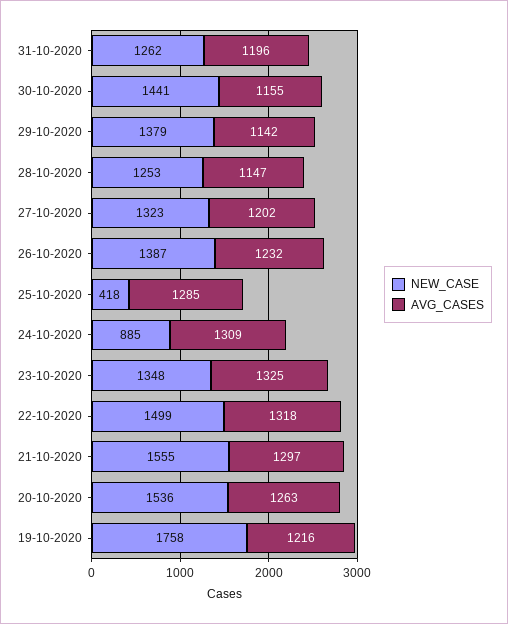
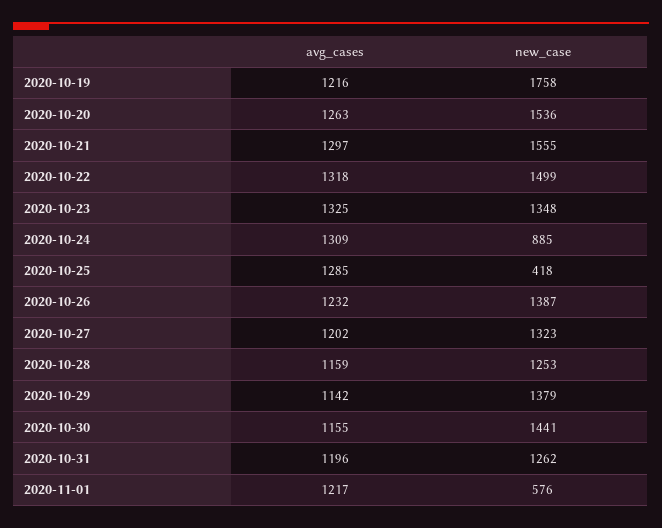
AVG_CASES, 28-10-2020: 1147 -> 1159
AVG_CASES, 2020-11-01: none -> 1217
NEW_CASE, 2020-11-01: none -> 576

